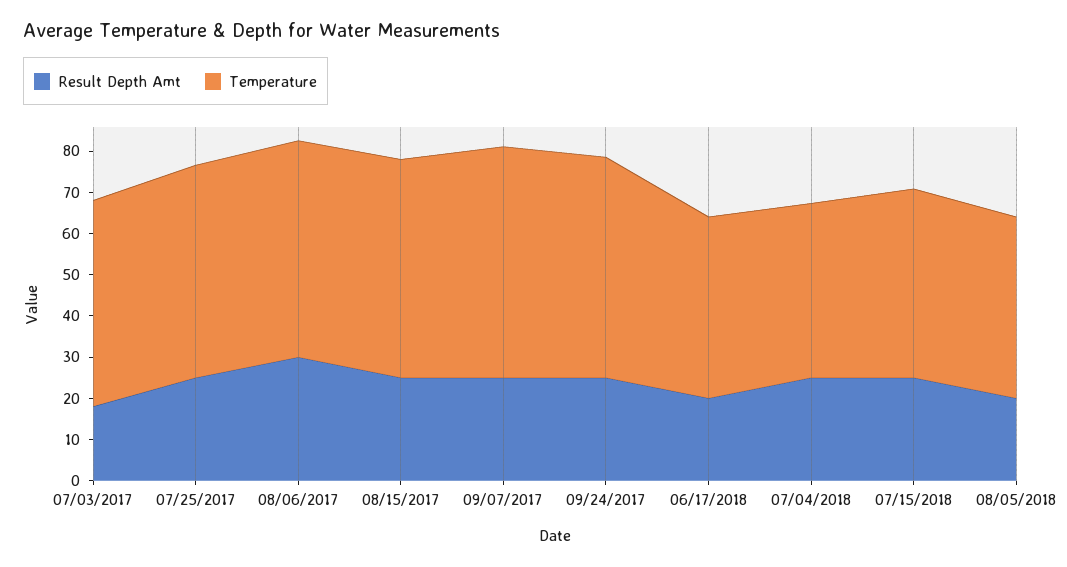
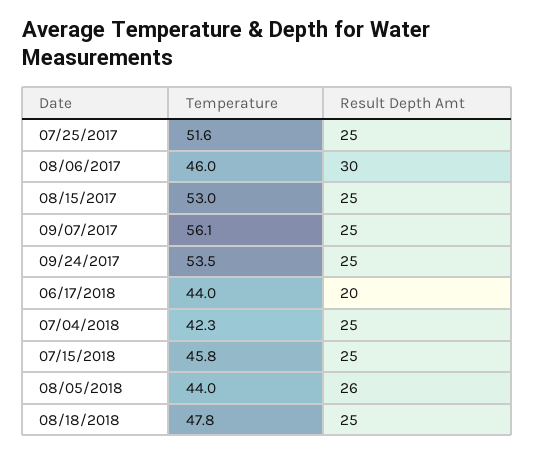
Result Depth Amt, 07/03/2017: 18 -> none
Temperature, 07/03/2017: 50 -> none
Temperature, 08/06/2017: 52 -> 46
Result Depth Amt, 08/05/2018: 20 -> 26
Temperature, 08/18/2018: none -> 47.8
Result Depth Amt, 08/18/2018: none -> 25

